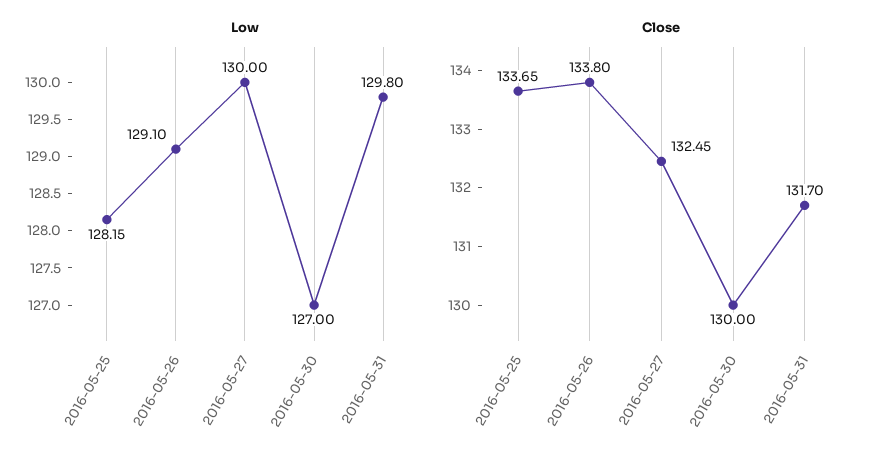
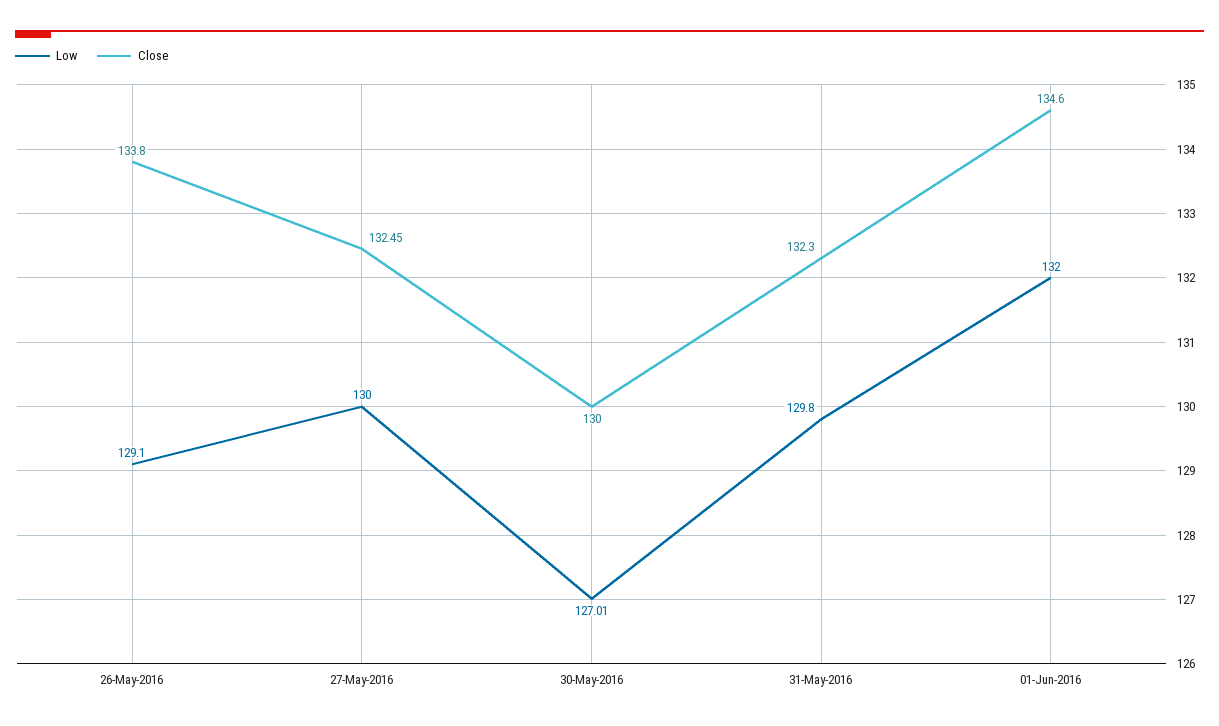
Low, 2016-05-25: 128.15 -> none
Low, 2016-05-30: 127 -> 127.01
Close, 2016-05-25: 133.65 -> none
Close, 2016-05-31: 131.7 -> 132.3
Low, 01-Jun-2016: none -> 132
Close, 01-Jun-2016: none -> 134.6

